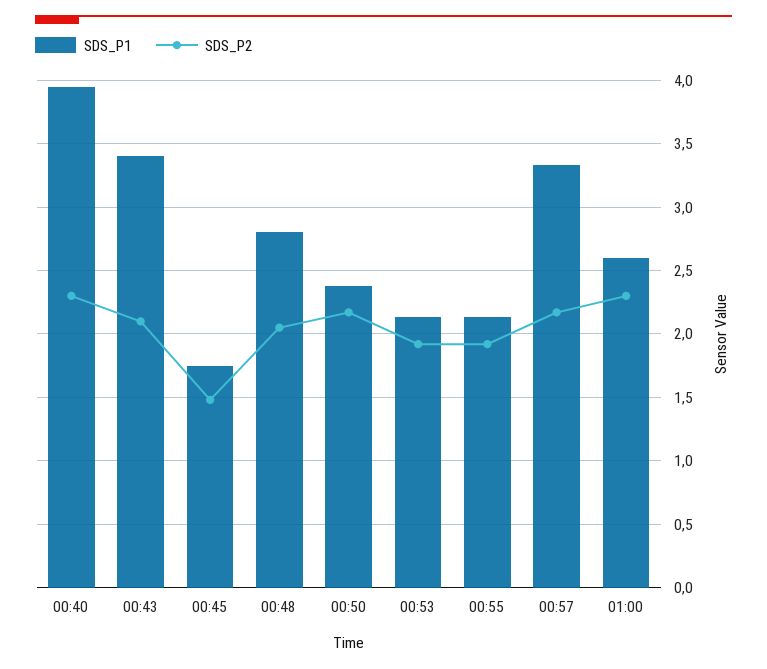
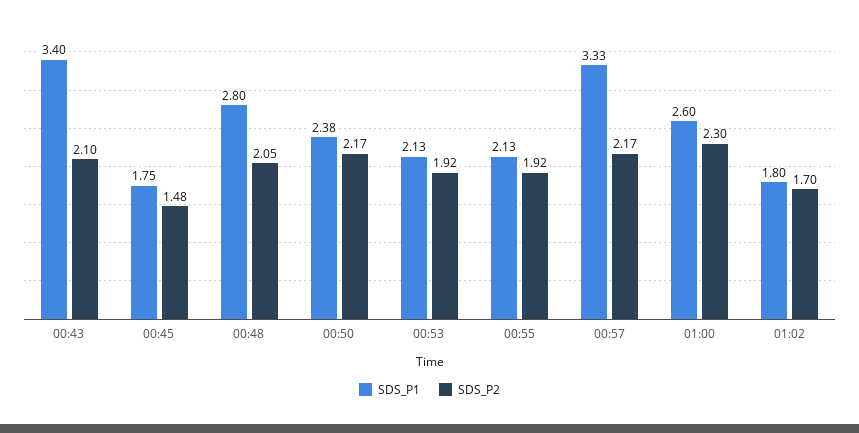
SDS_P1, 00:40: 3.95 -> none
SDS_P2, 00:40: 2.3 -> none
SDS_P1, 01:02: none -> 1.8
SDS_P2, 01:02: none -> 1.7

